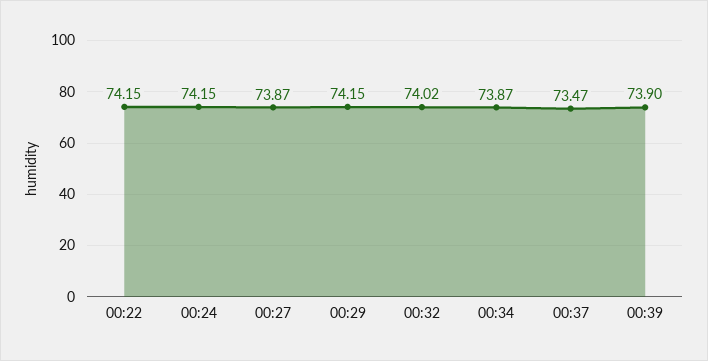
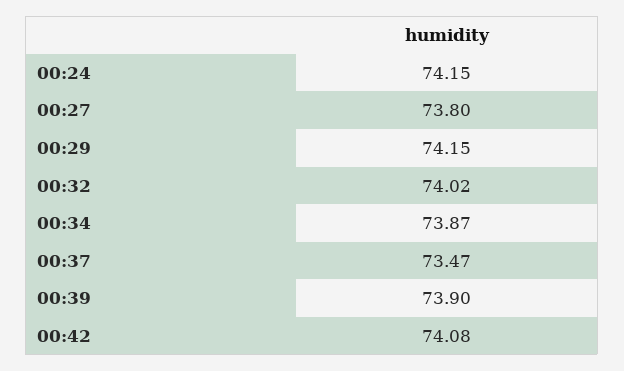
00:22: 74.15 -> none
00:27: 73.87 -> 73.8
00:42: none -> 74.08

